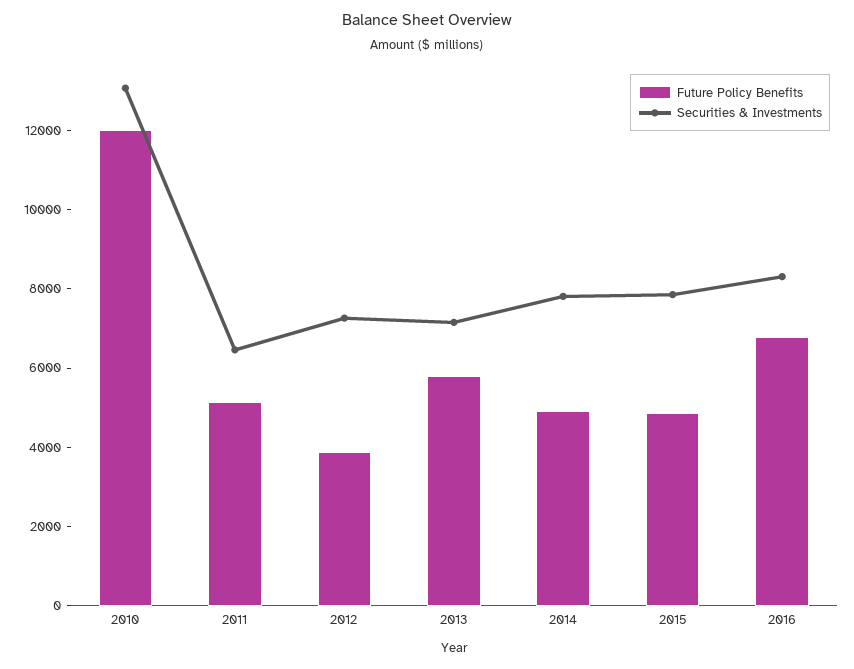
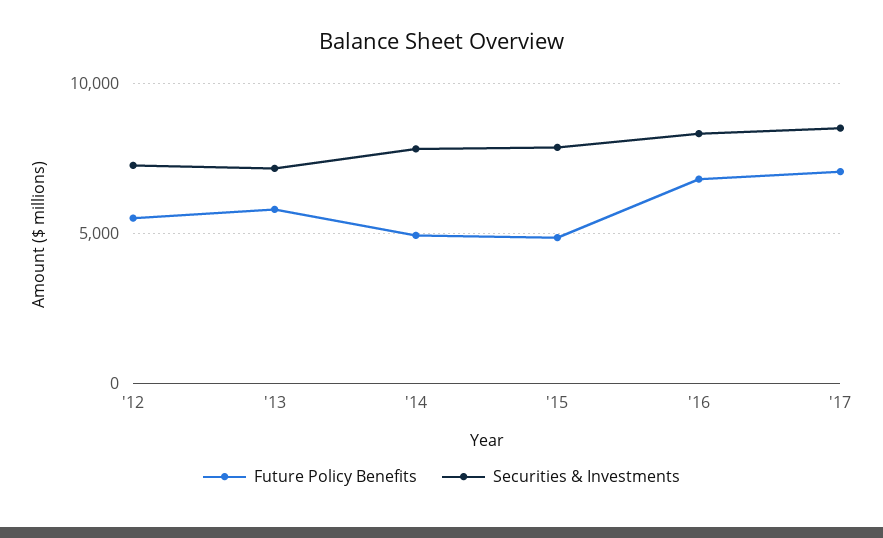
Future Policy Benefits, 2010: 12000 -> none
Securities & Investments, 2010: 13000 -> none
Future Policy Benefits, 2011: 5000 -> none
Securities & Investments, 2011: 6500 -> none
Future Policy Benefits, 2012: 4000 -> 5500
Future Policy Benefits, '17: none -> 7000
Securities & Investments, '17: none -> 8500

